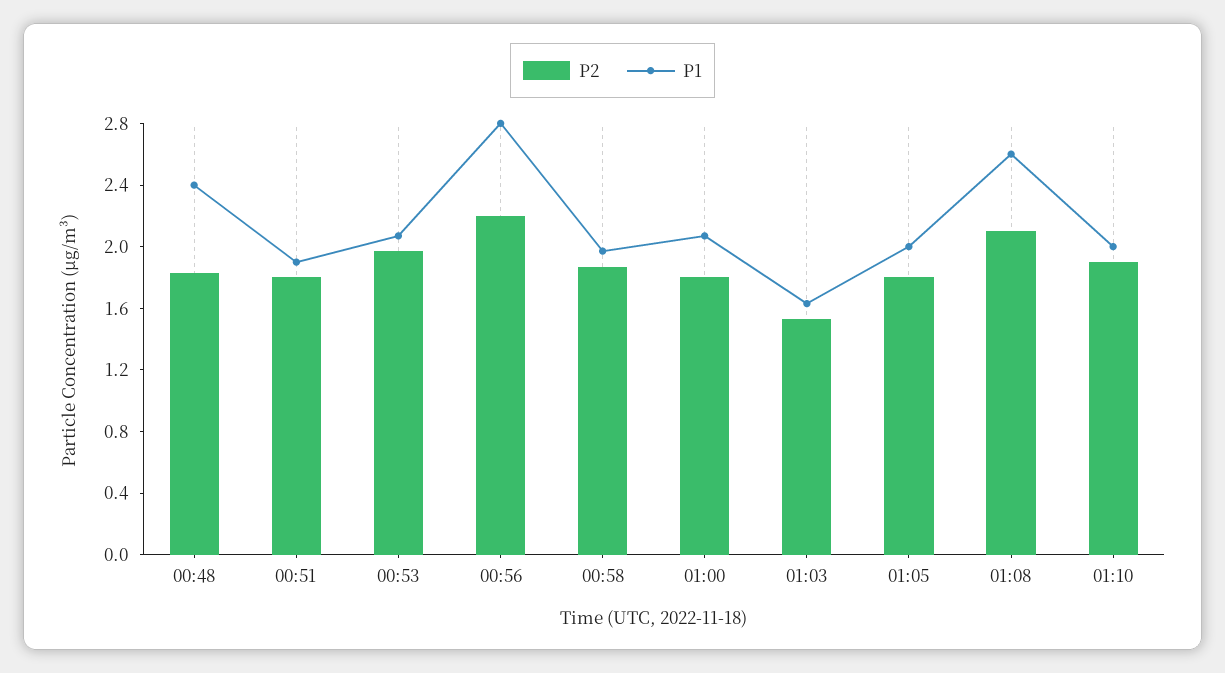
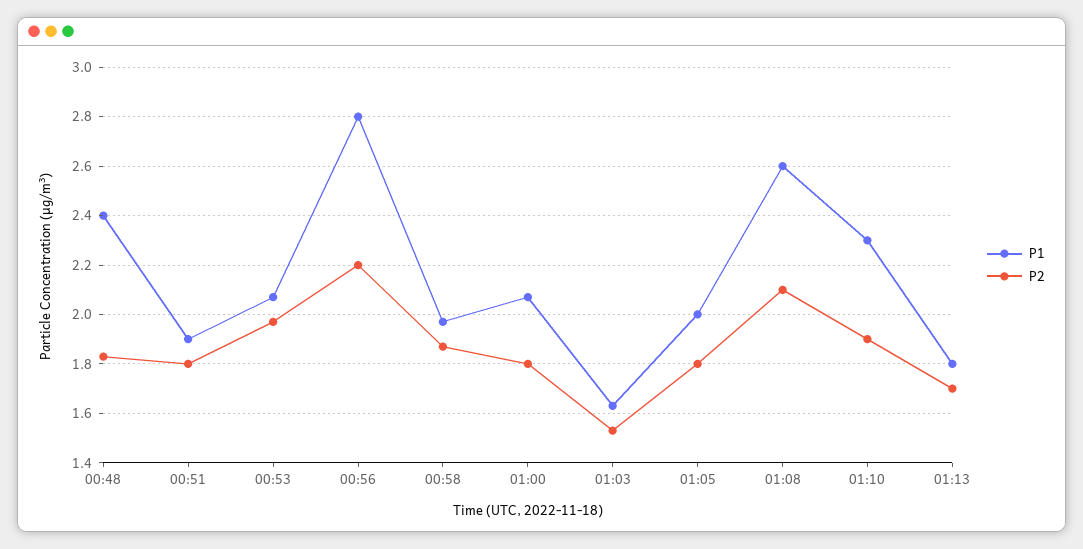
P1, 01:10: 2 -> 2.3
P1, 01:13: none -> 1.8
P2, 01:13: none -> 1.7

